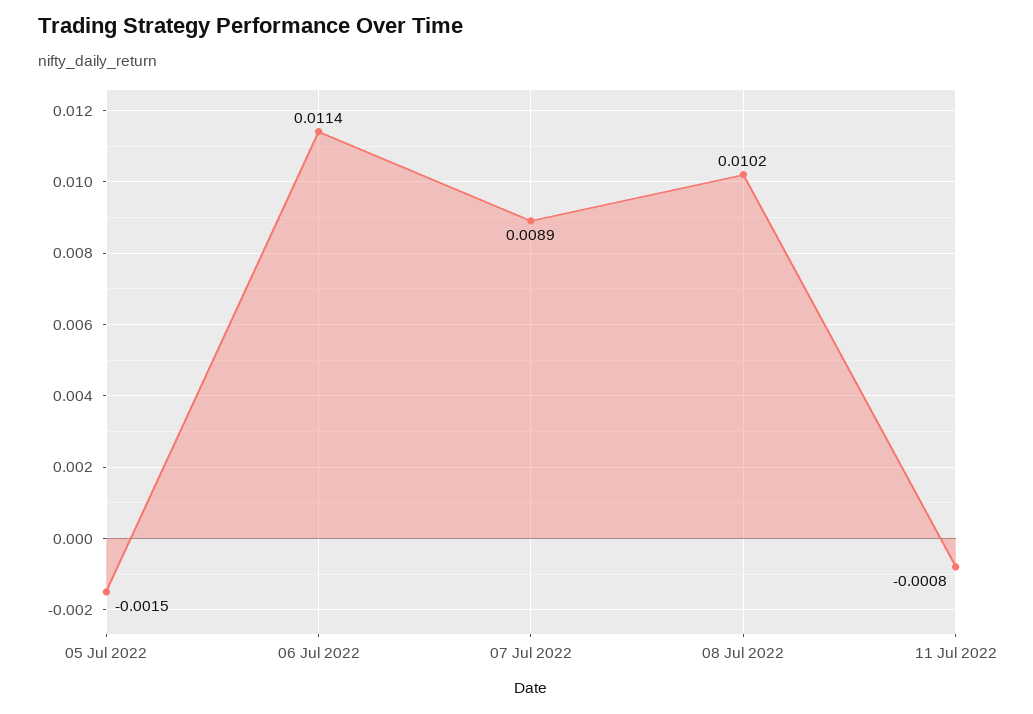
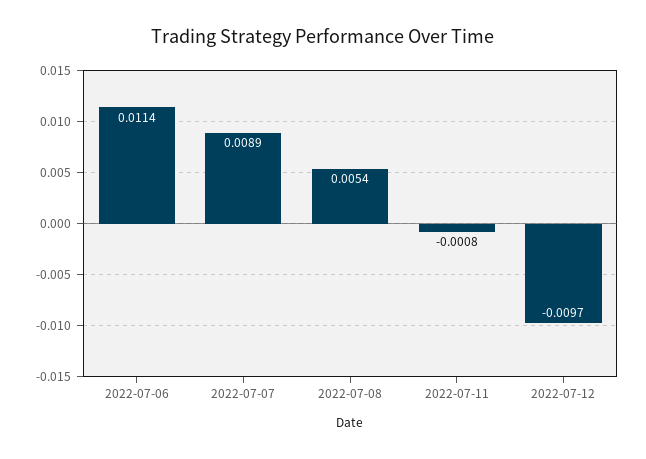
05 Jul 2022: -0.0015 -> none
08 Jul 2022: 0.0102 -> 0.0054
2022-07-12: none -> -0.0097

